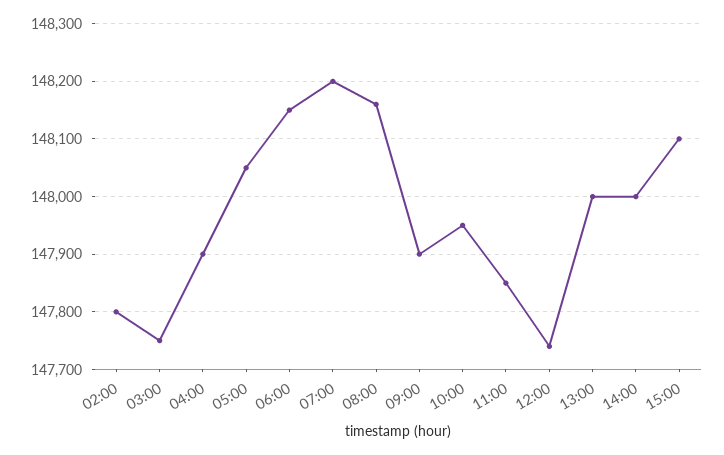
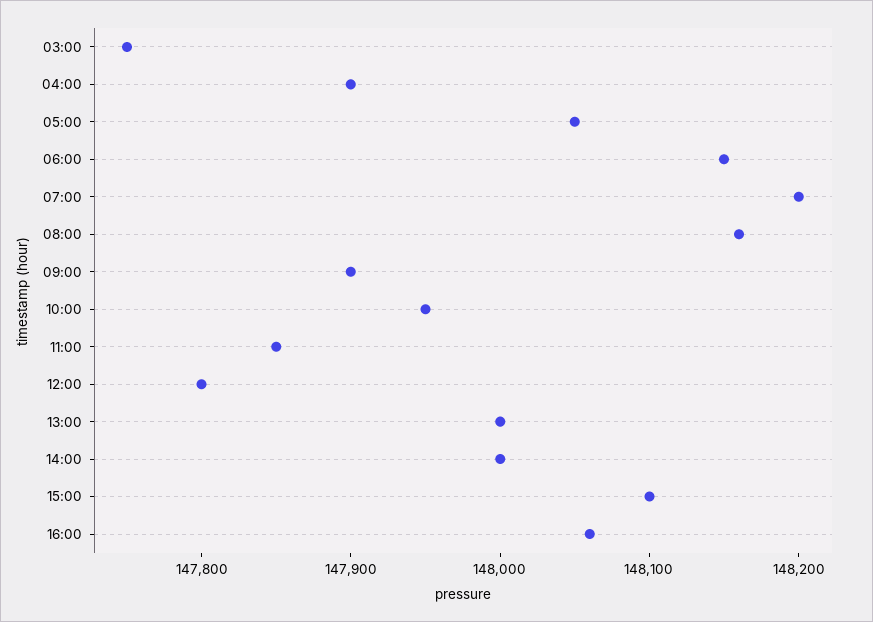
02:00: 147800 -> none
12:00: 147740 -> 147800
16:00: none -> 148060

